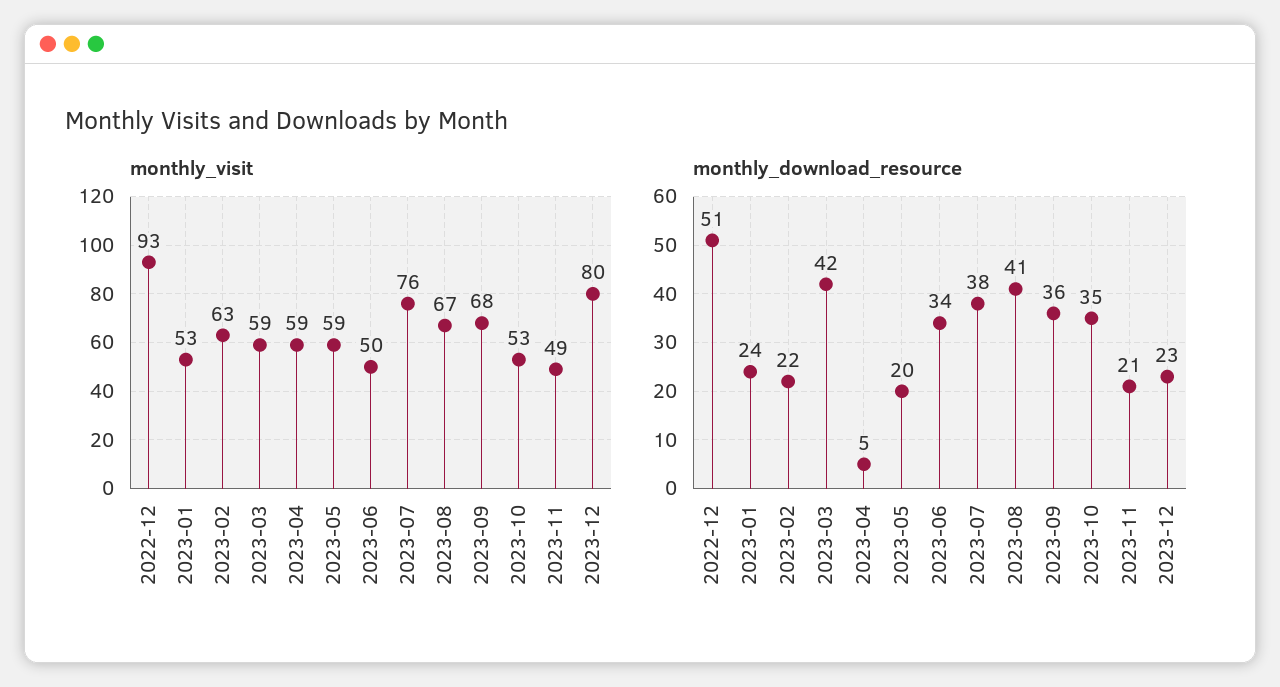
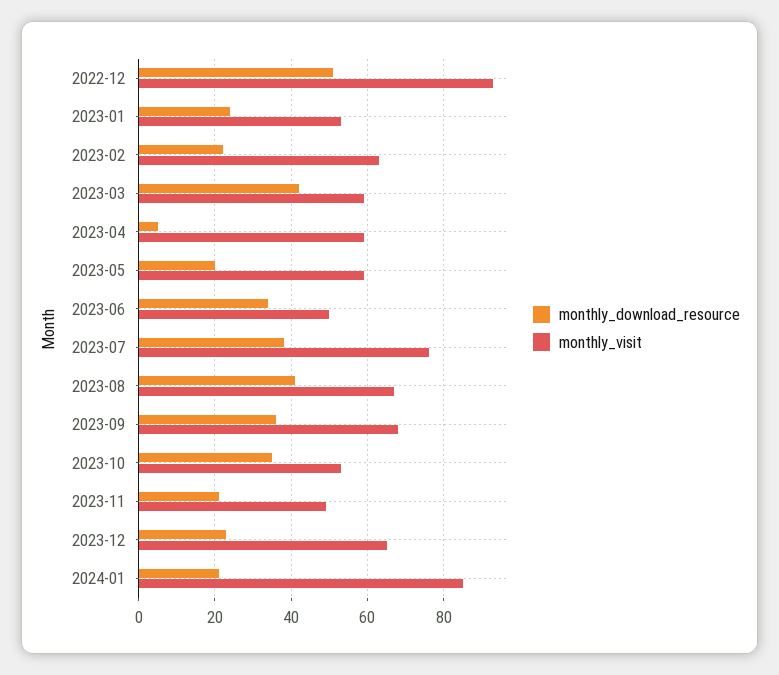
monthly_visit, 2023-12: 80 -> 65
monthly_download_resource, 2024-01: none -> 20
monthly_visit, 2024-01: none -> 85

